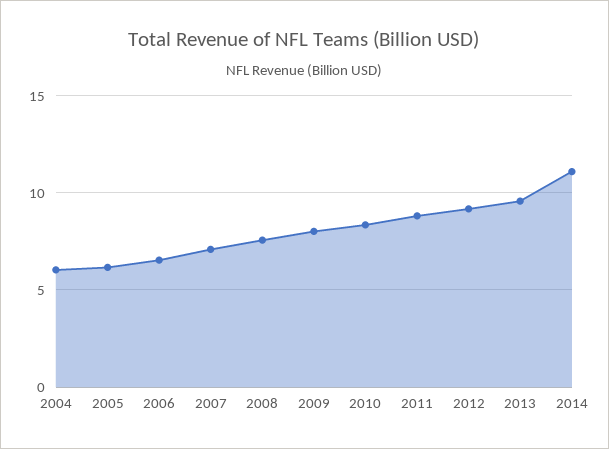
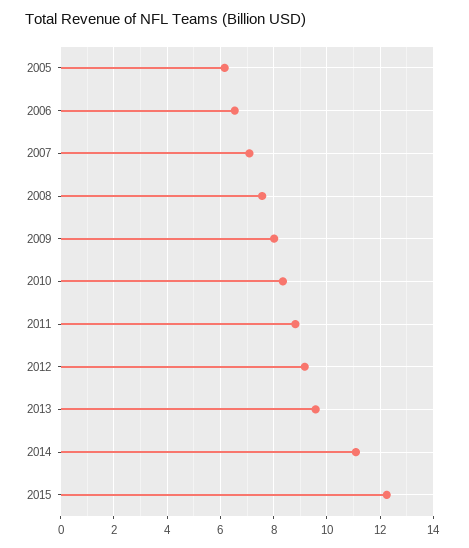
2004: 6 -> none
2015: none -> 12.25

